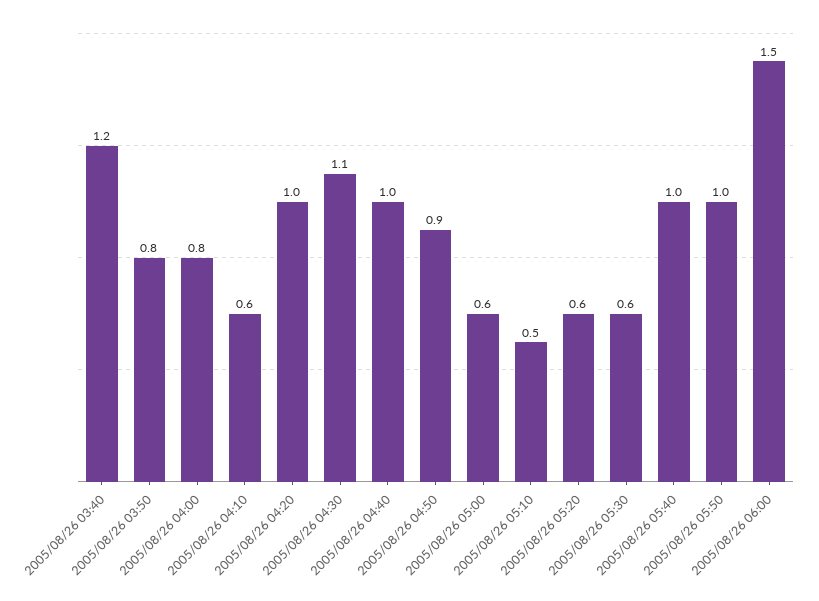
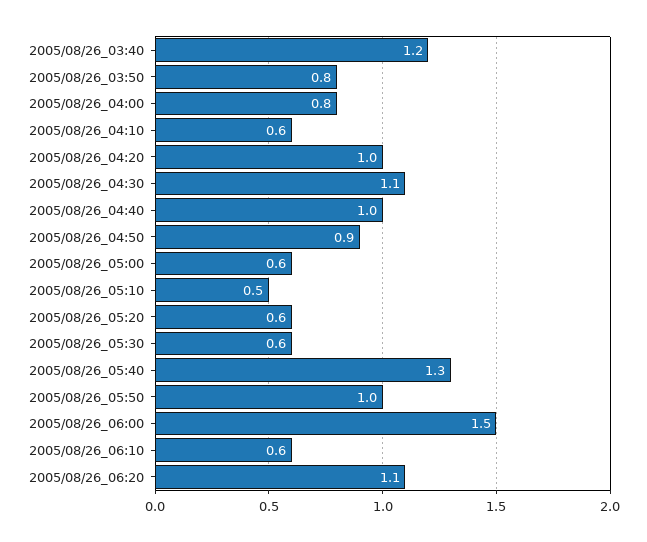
2005/08/26 05:40: 1 -> 1.3
2005/08/26_06:10: none -> 0.6
2005/08/26_06:20: none -> 1.1

